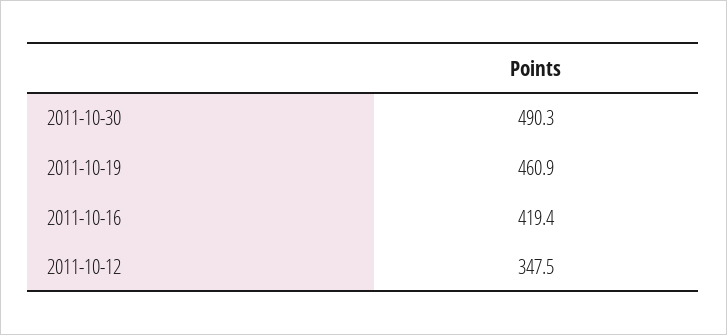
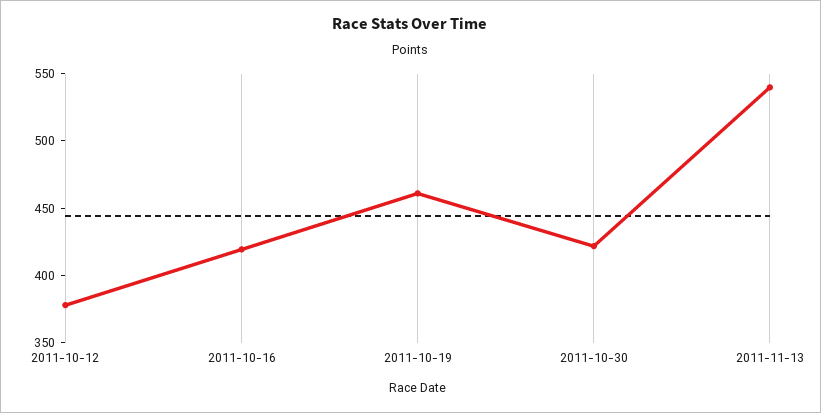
2011-10-30: 490.3 -> 420
2011-10-12: 347.5 -> 380
2011-11-13: none -> 540

